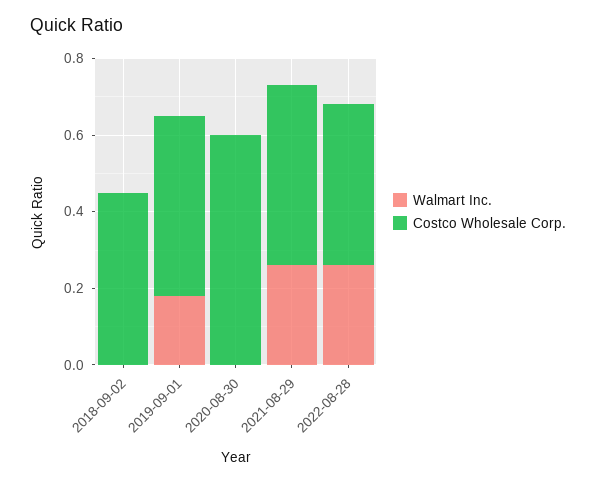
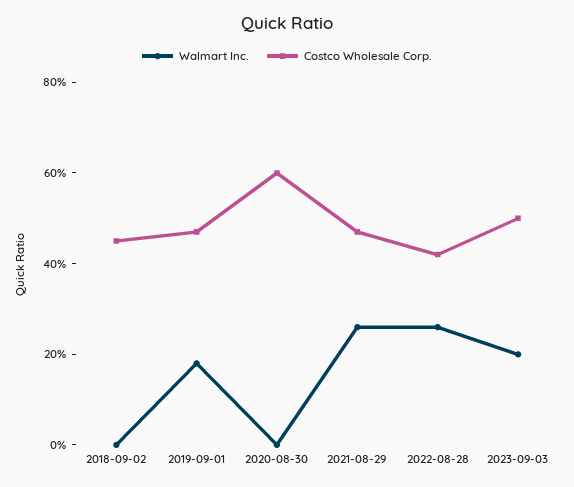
Walmart Inc., 2023-09-03: none -> 0.2
Costco Wholesale Corp., 2023-09-03: none -> 0.5

